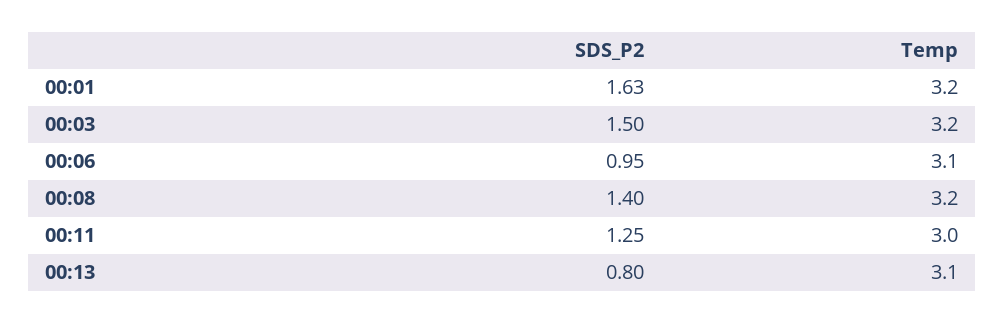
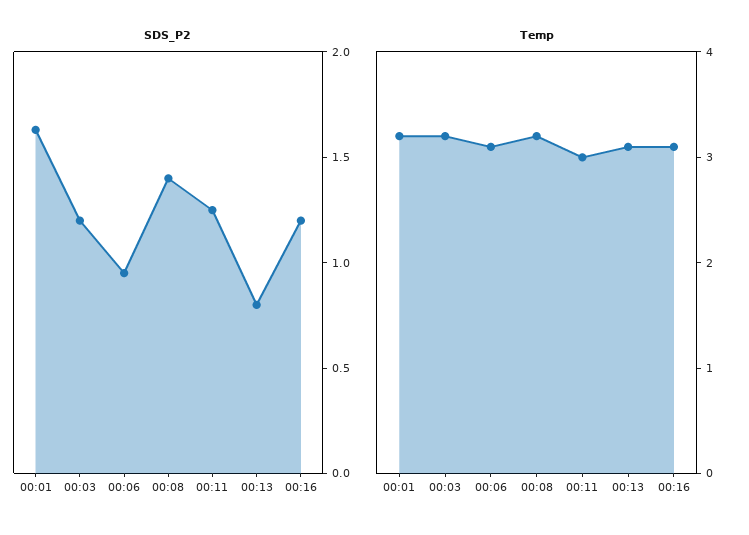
SDS_P2, 00:03: 1.5 -> 1.2
SDS_P2, 00:16: none -> 1.2
Temp, 00:16: none -> 3.1

